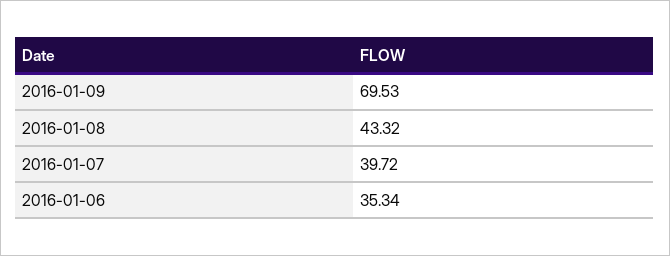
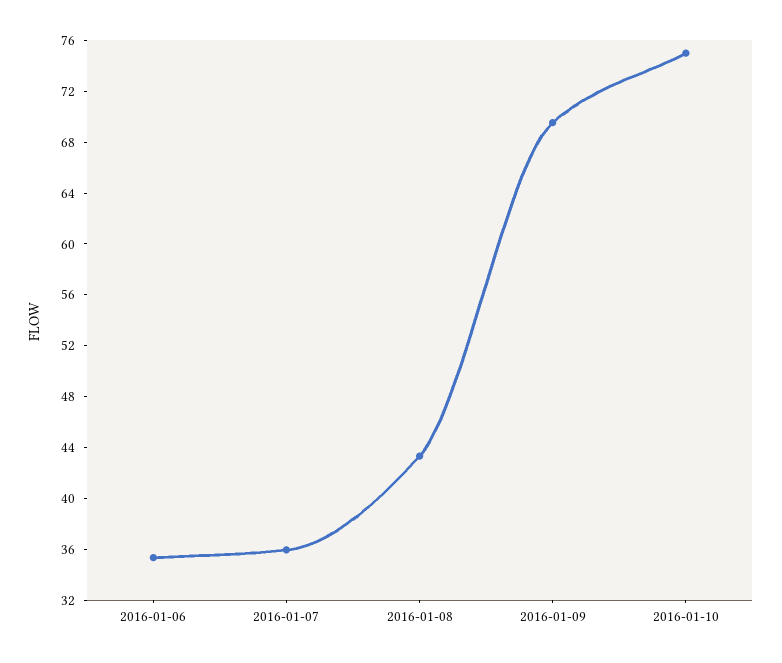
2016-01-07: 39.72 -> 36
2016-01-10: none -> 75

